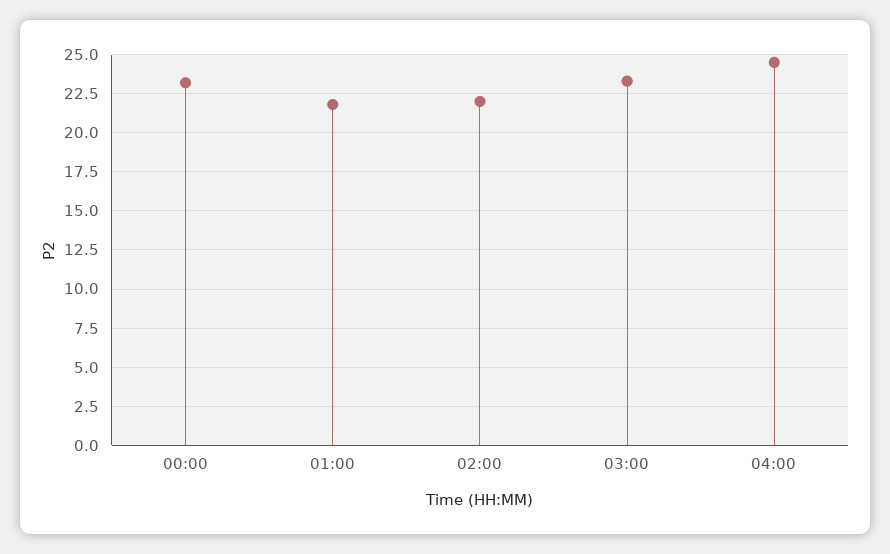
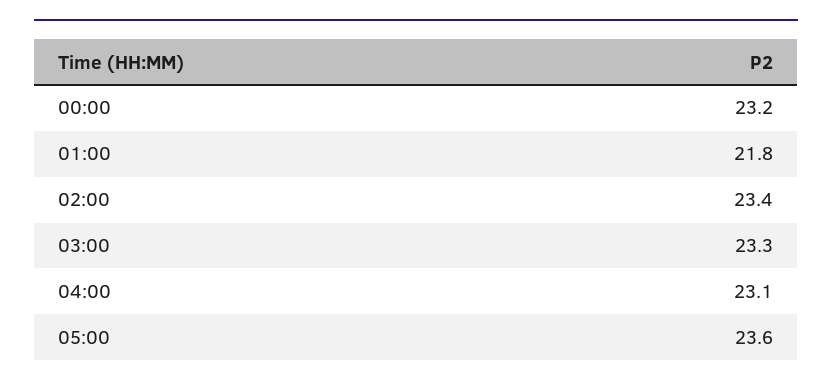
02:00: 22 -> 23.4
04:00: 24.5 -> 23.1
05:00: none -> 23.6

